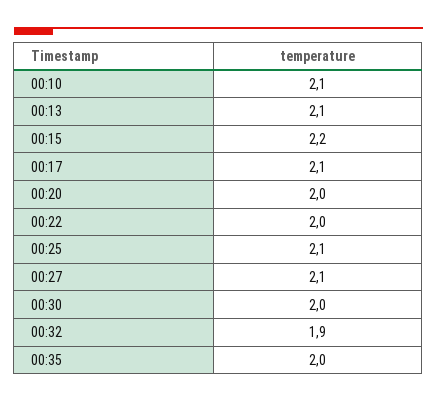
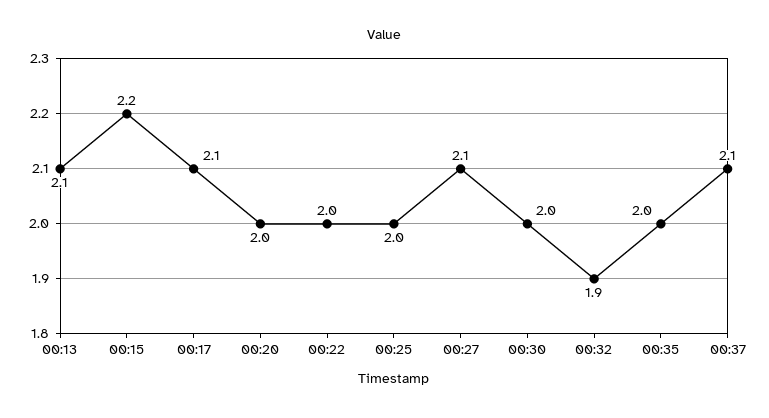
00:10: 2.1 -> none
00:25: 2.1 -> 2
00:37: none -> 2.1

